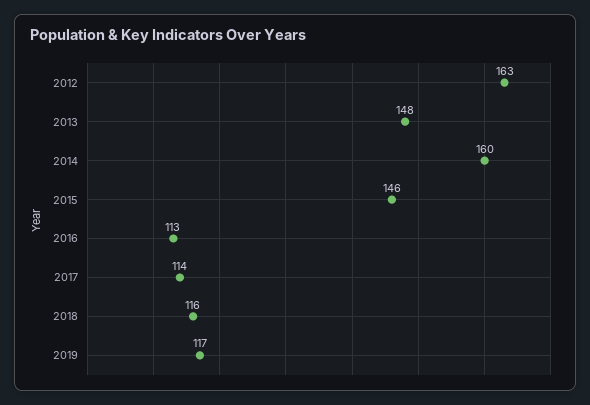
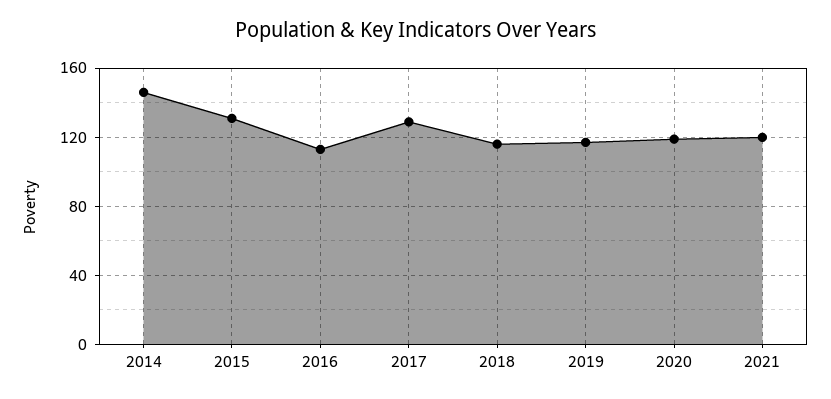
2012: 163 -> none
2013: 148 -> none
2014: 160 -> 145
2015: 146 -> 130
2017: 114 -> 130
2020: none -> 120
2021: none -> 120

